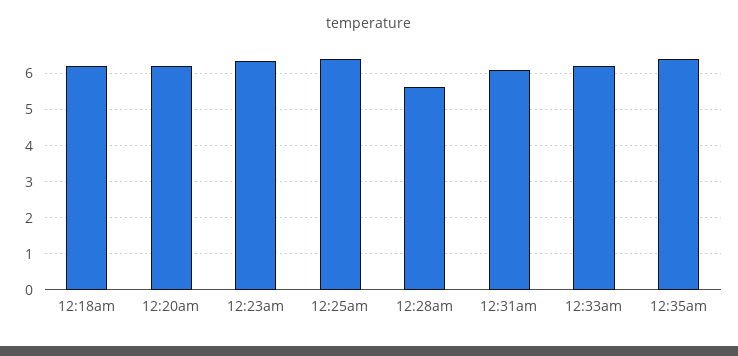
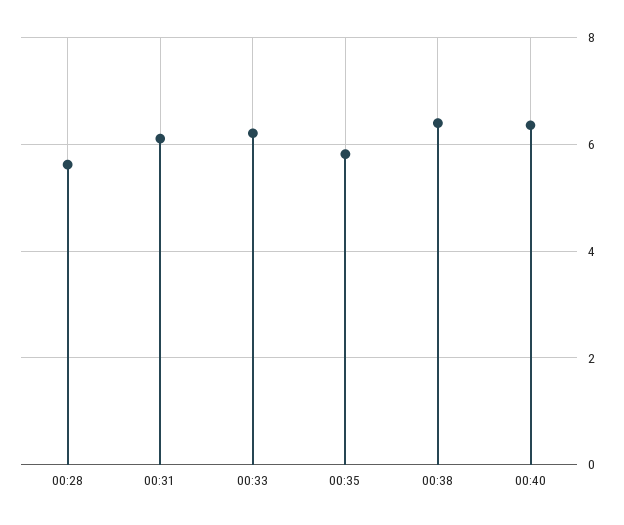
12:18am: 6.2 -> none
12:20am: 6.2 -> none
12:23am: 6.4 -> none
12:25am: 6.4 -> none
12:35am: 6.4 -> 5.8
00:38: none -> 6.4
00:40: none -> 6.4

